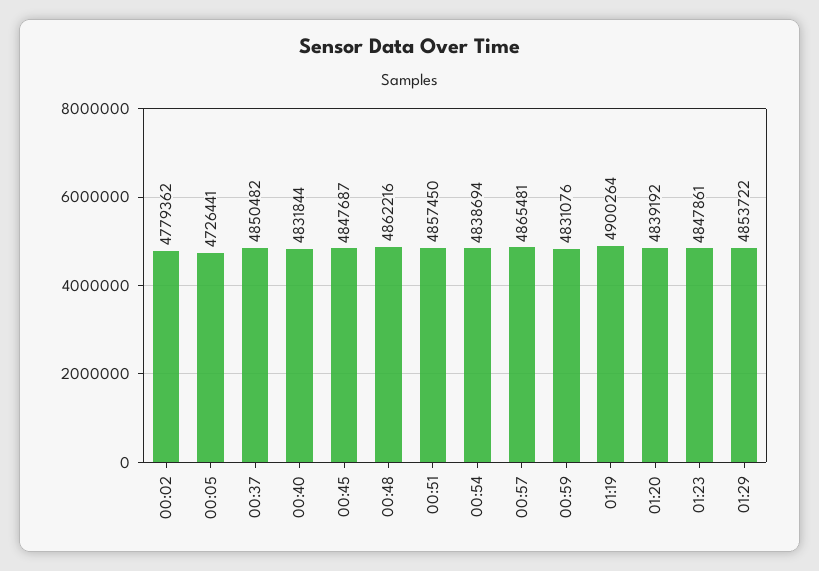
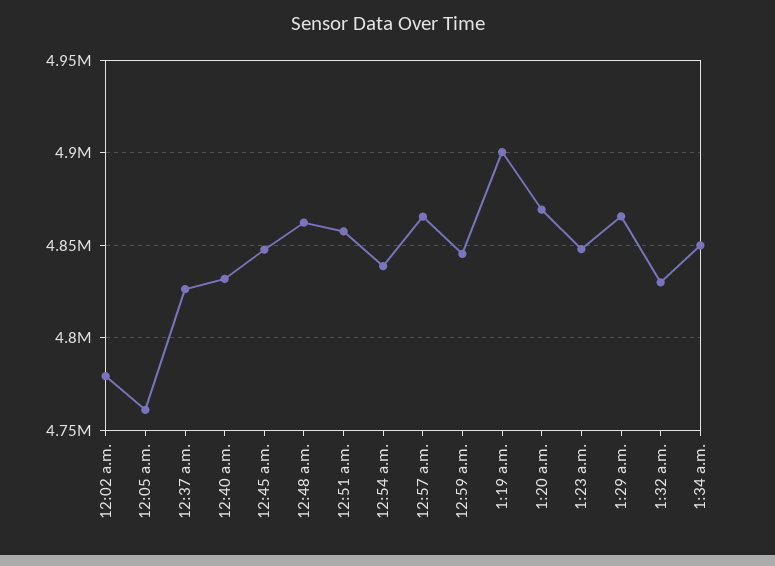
00:05: 4726441 -> 4760000
00:37: 4850482 -> 4825000
00:59: 4831076 -> 4845000
01:20: 4839192 -> 4870000
01:29: 4853722 -> 4865000
1:32 a.m.: none -> 4830000
1:34 a.m.: none -> 4850000

